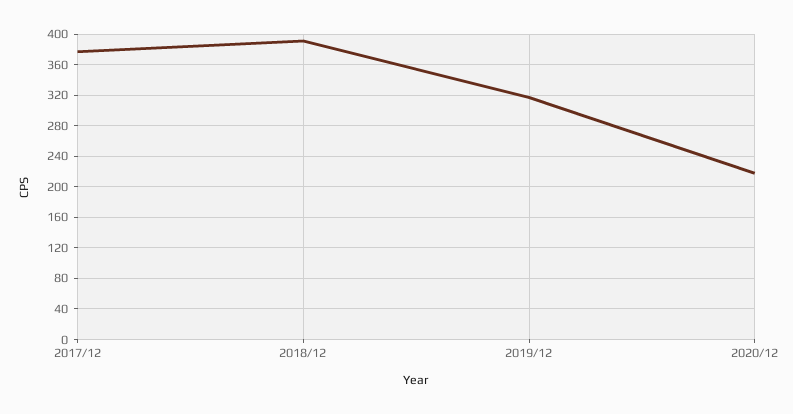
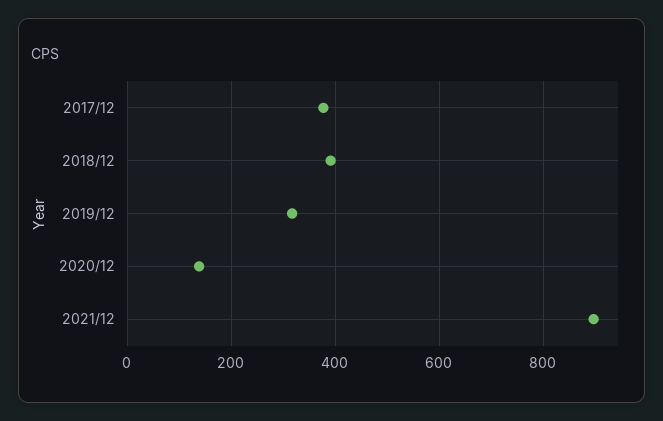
2020/12: 220 -> 140
2021/12: none -> 900

